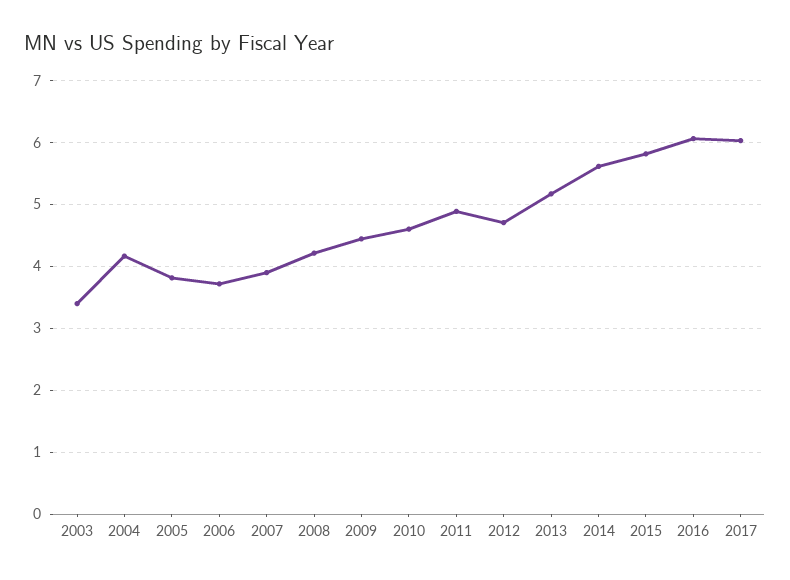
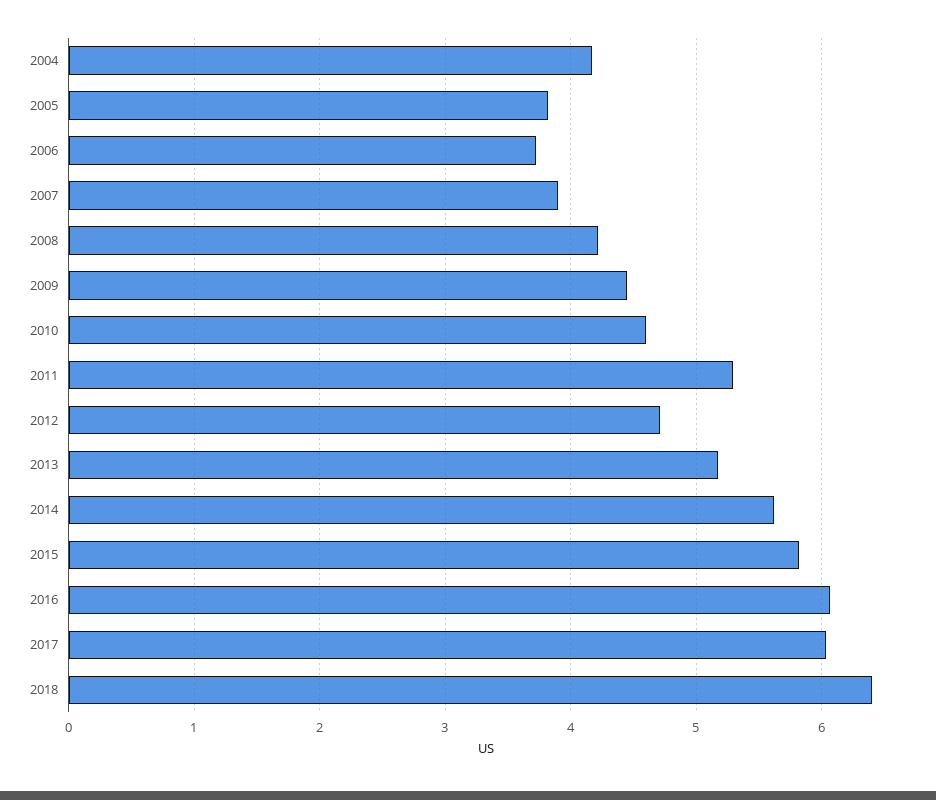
2003: 3.4 -> none
2011: 4.9 -> 5.3
2018: none -> 6.4

